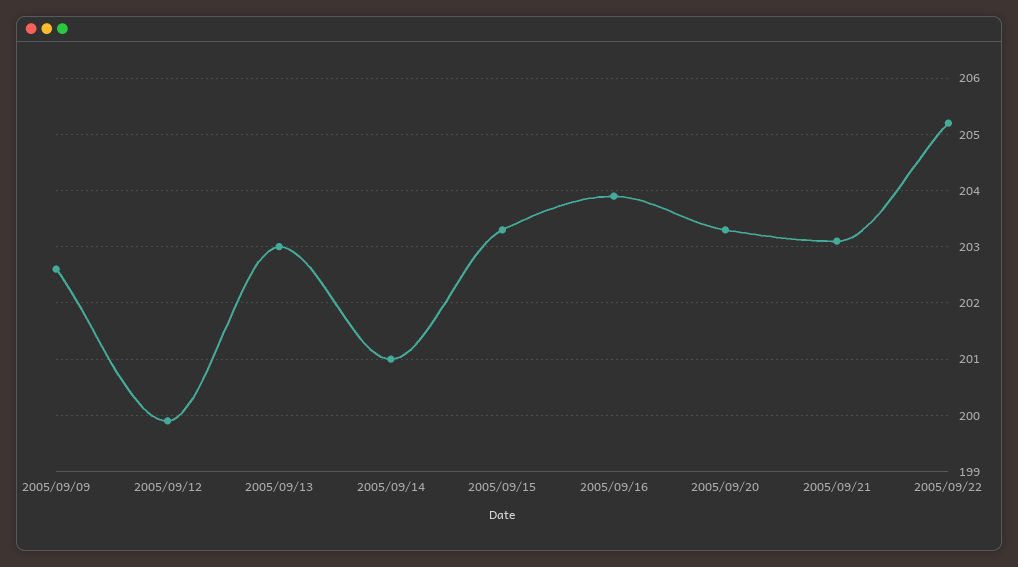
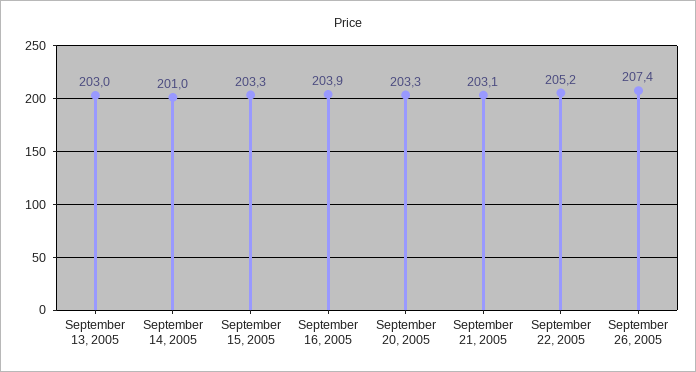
2005/09/09: 202.5 -> none
2005/09/12: 200 -> none
September 26, 2005: none -> 207.4

